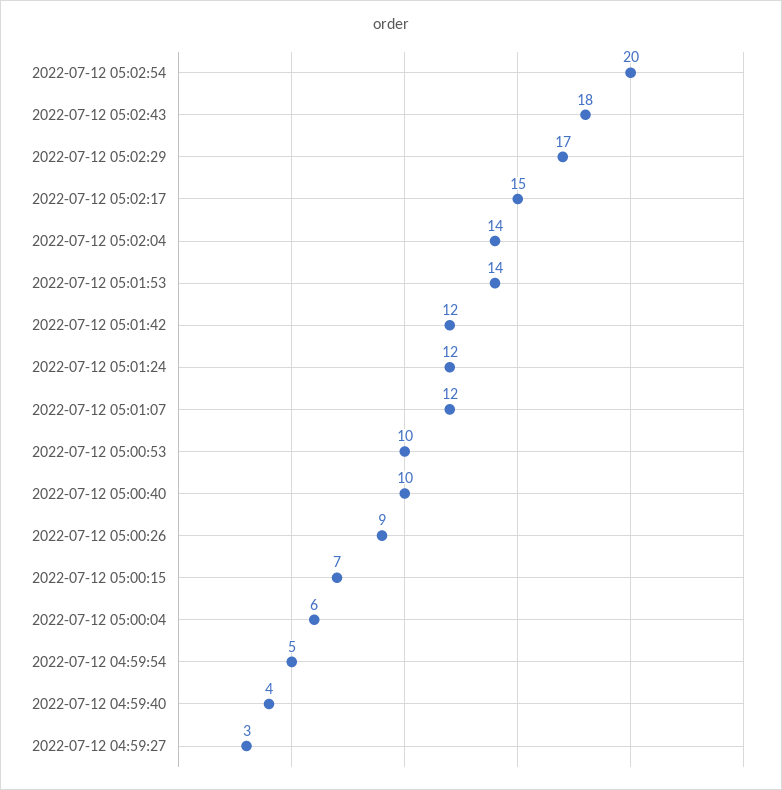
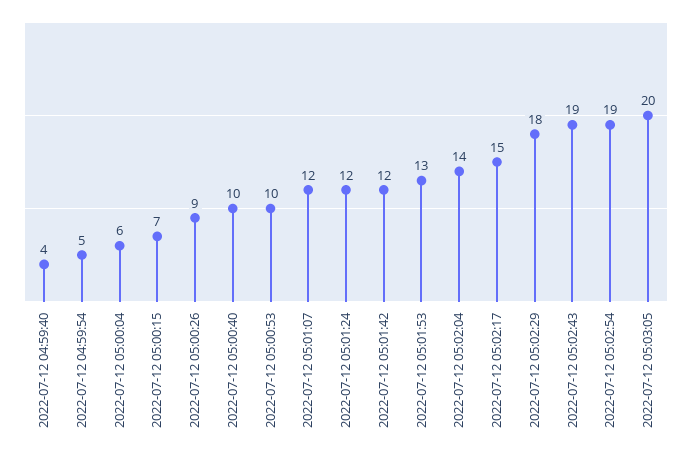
2022-07-12 05:02:54: 20 -> 19
2022-07-12 05:02:43: 18 -> 19
2022-07-12 05:02:29: 17 -> 18
2022-07-12 05:01:53: 14 -> 13
2022-07-12 04:59:27: 3 -> none
2022-07-12 05:03:05: none -> 20

